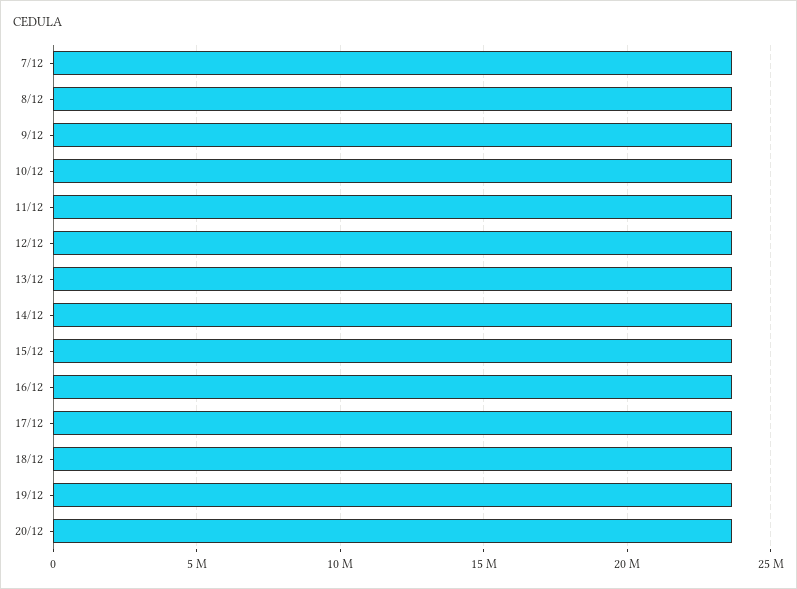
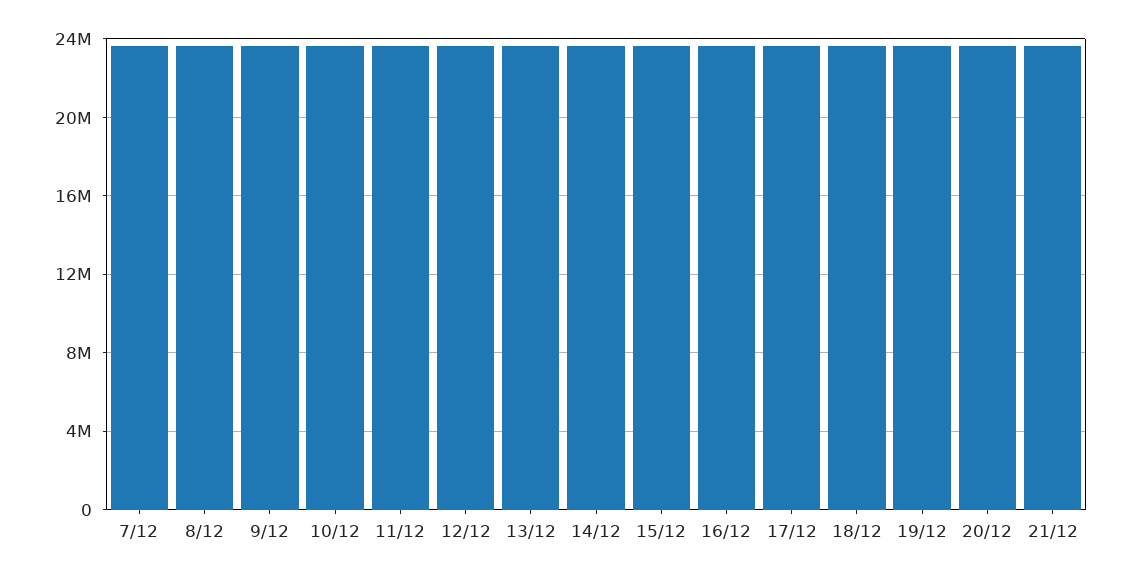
21/12: none -> 23500000

